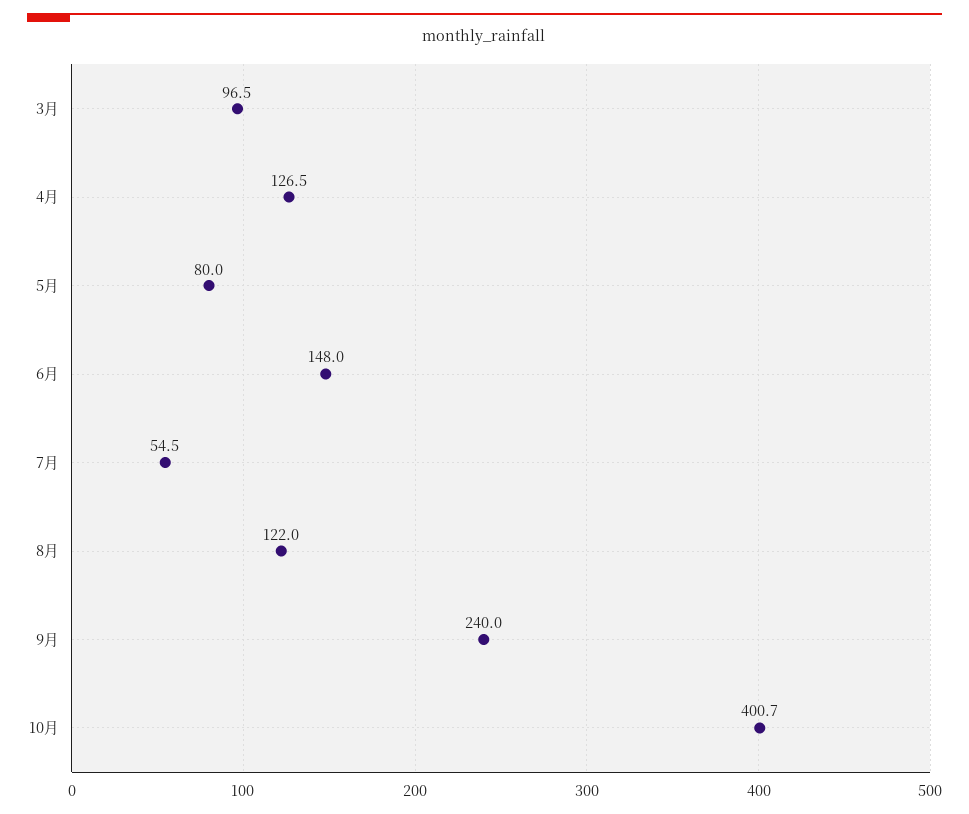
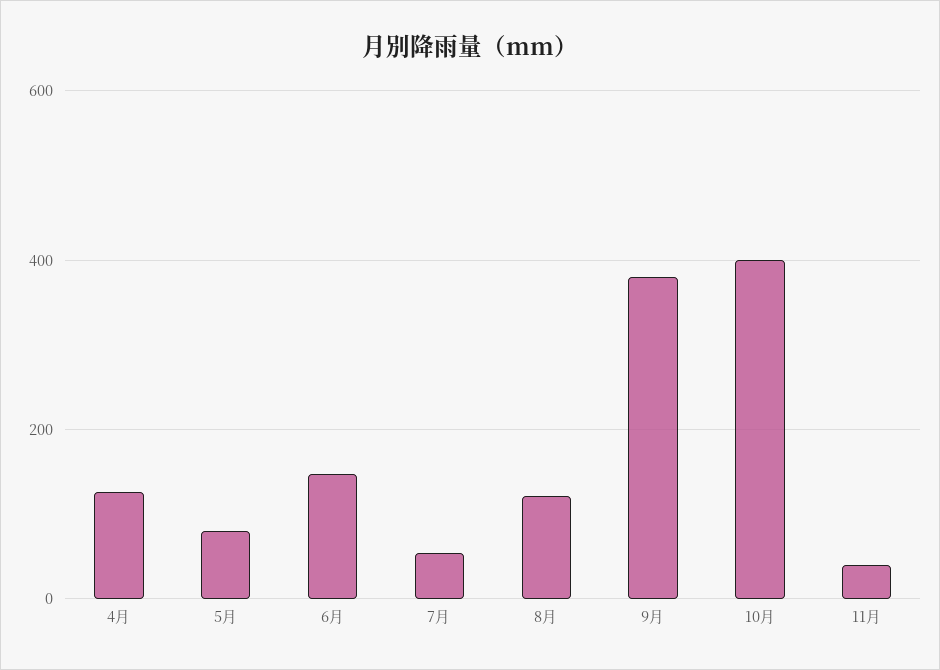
3月: 96.5 -> none
9月: 240 -> 380
11月: none -> 40

